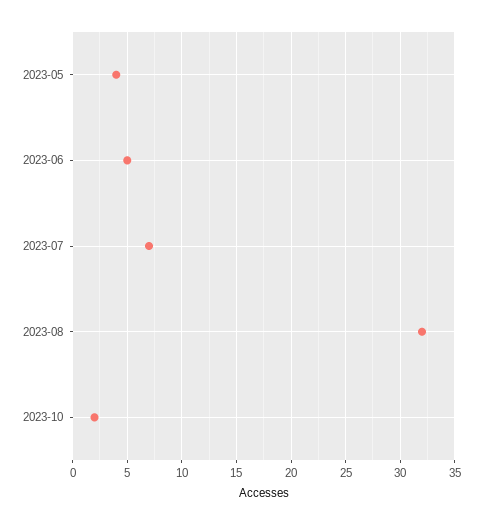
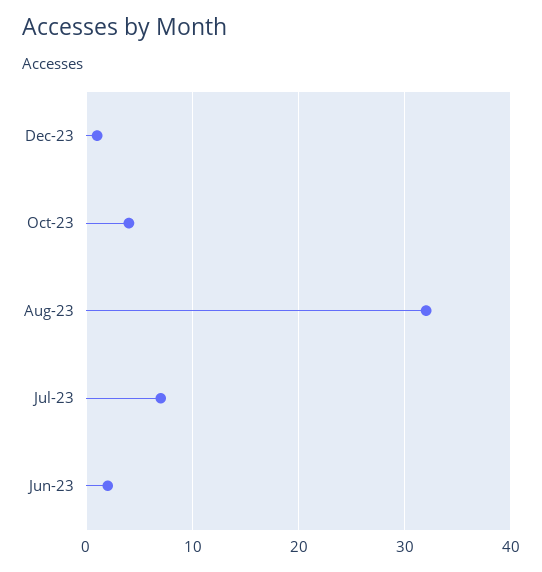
2023-05: 4 -> none
2023-06: 5 -> 2
2023-10: 2 -> 4
Dec-23: none -> 1

